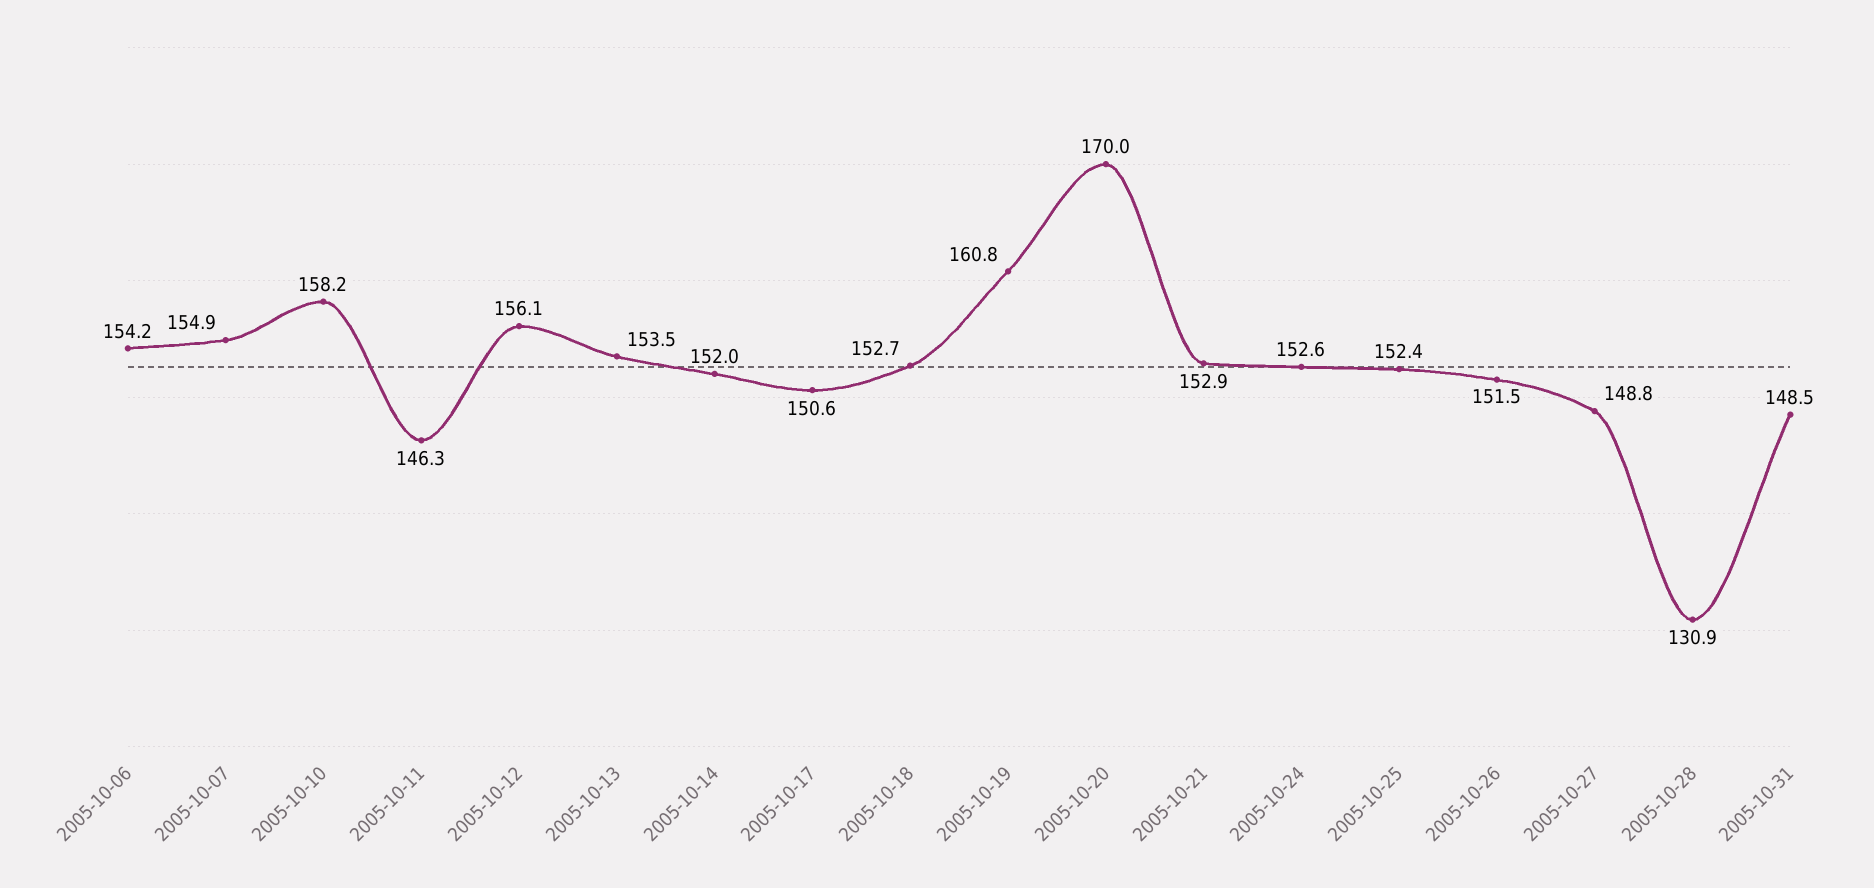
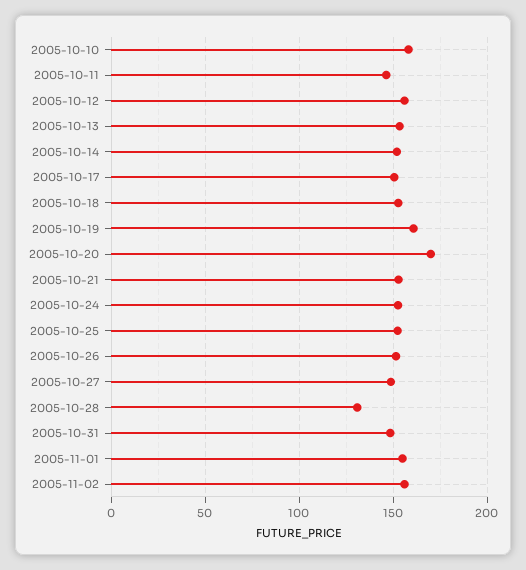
2005-10-06: 154.2 -> none
2005-10-07: 154.9 -> none
2005-11-01: none -> 155
2005-11-02: none -> 155

